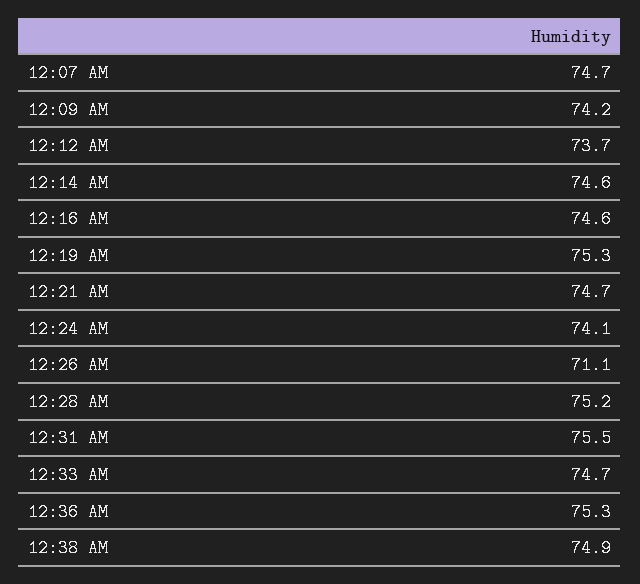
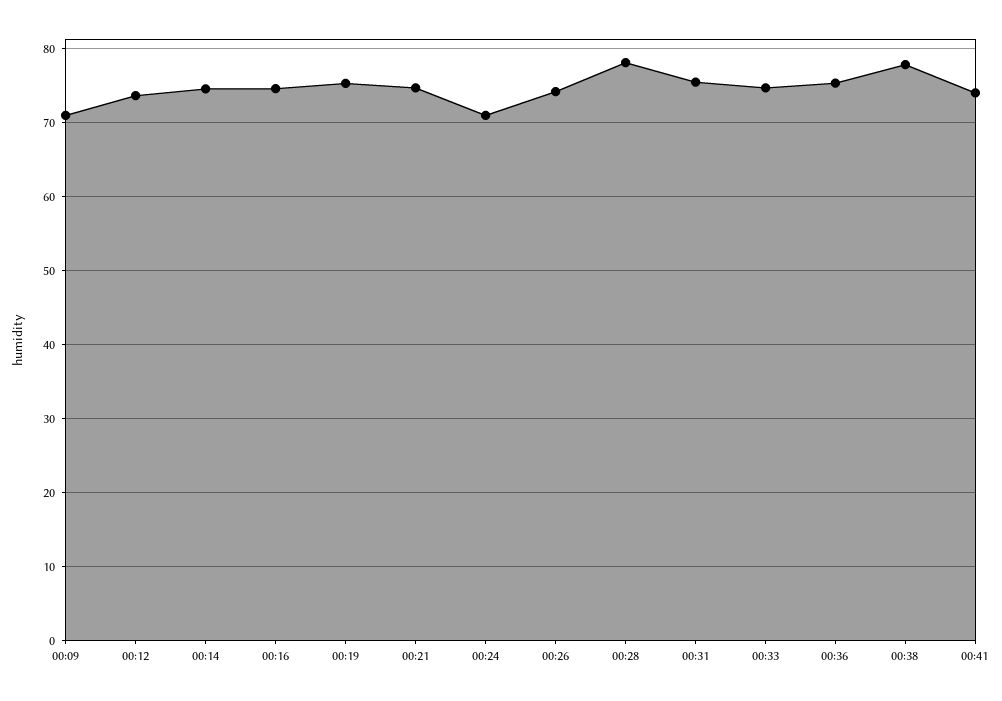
12:07 AM: 74.7 -> none
12:09 AM: 74.2 -> 71
12:24 AM: 74.1 -> 71
12:26 AM: 71.1 -> 74
12:28 AM: 75.2 -> 78
12:38 AM: 74.9 -> 78
00:41: none -> 74

